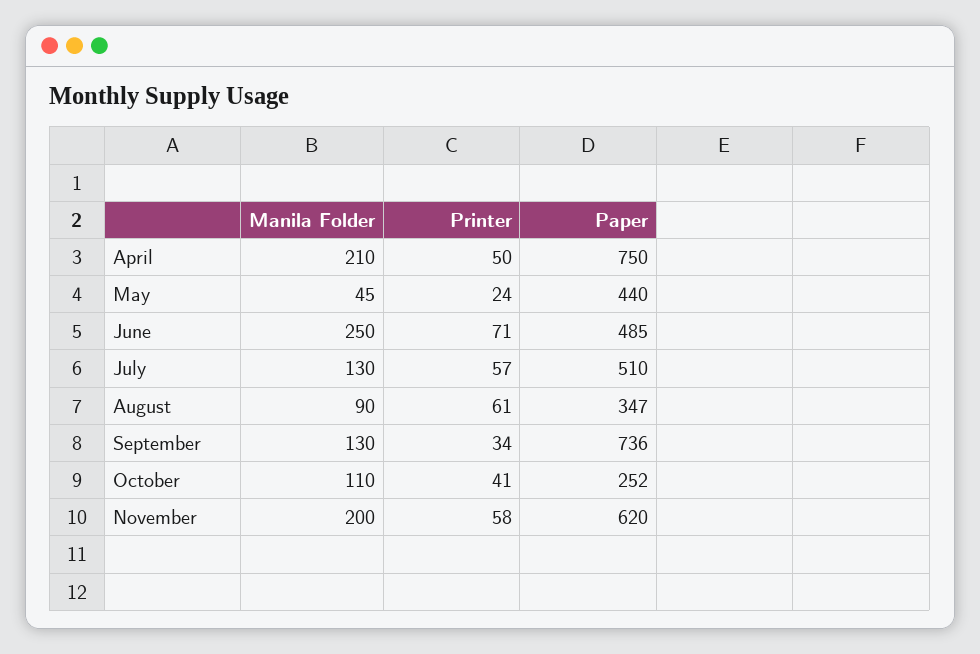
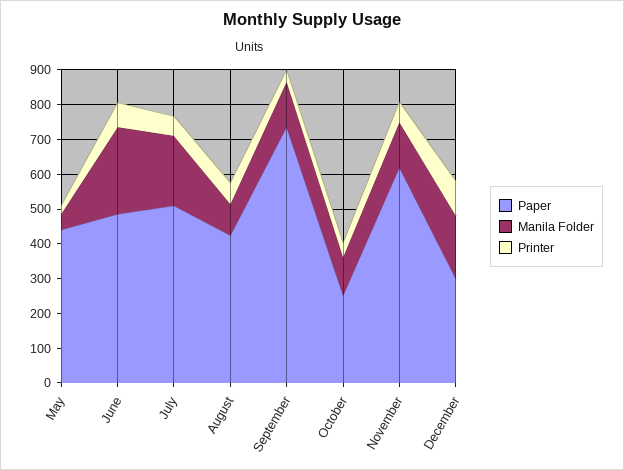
Manila Folder, April: 210 -> none
Printer, April: 50 -> none
Paper, April: 750 -> none
Manila Folder, July: 130 -> 200
Paper, August: 347 -> 425
Manila Folder, November: 200 -> 125
Paper, December: none -> 300
Manila Folder, December: none -> 175
Printer, December: none -> 100

